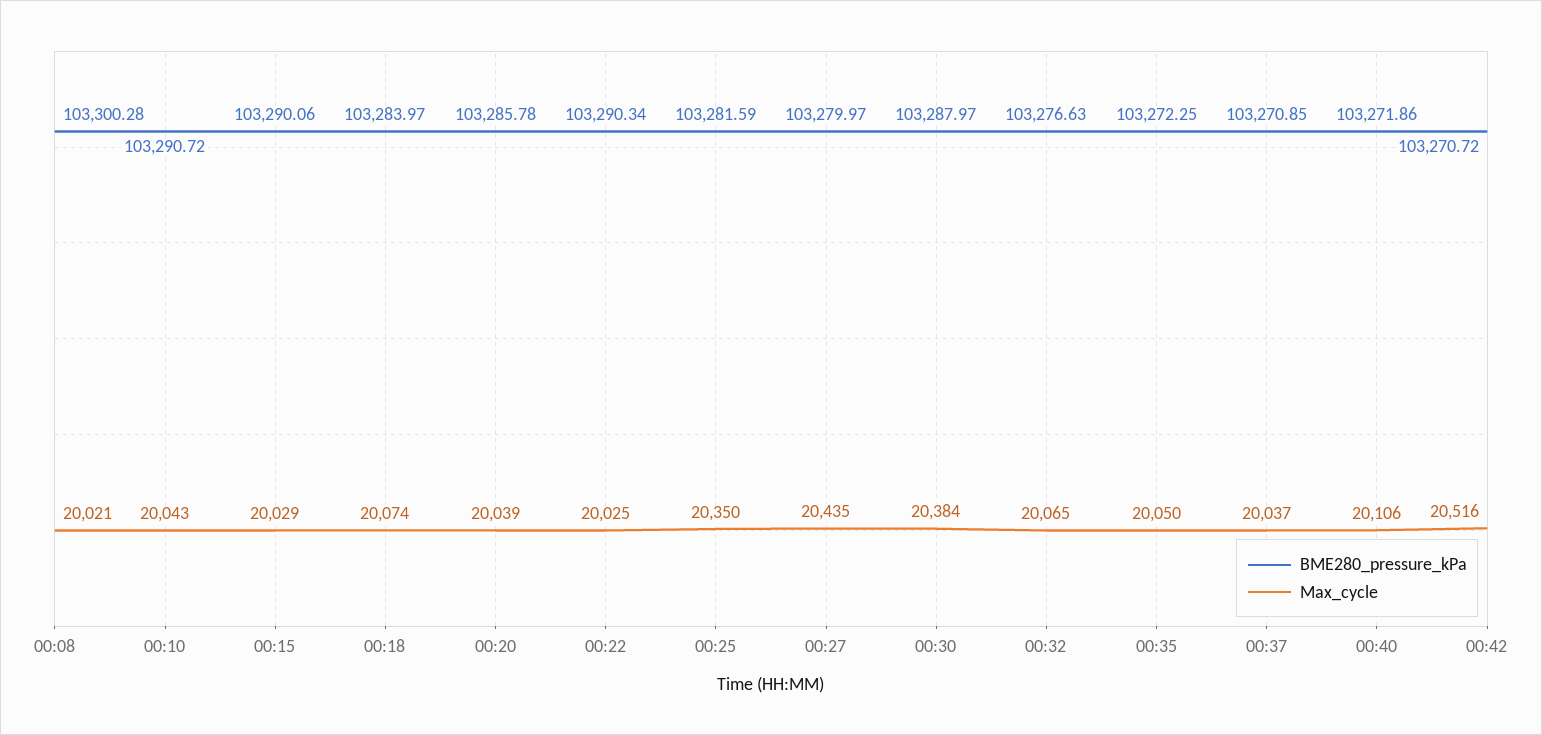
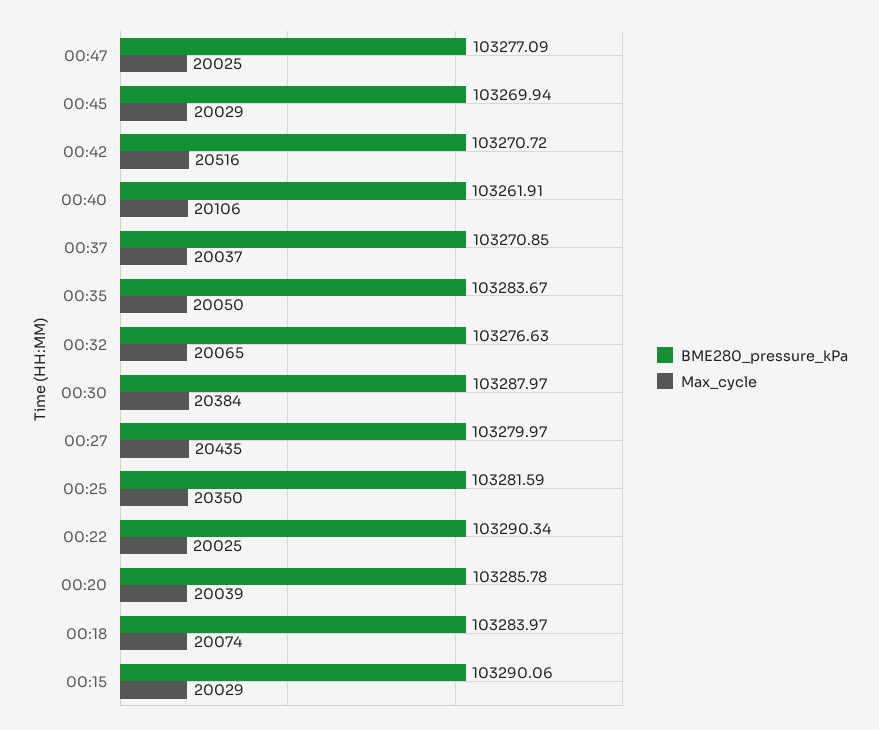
BME280_pressure_kPa, 00:08: 103300.28 -> none
Max_cycle, 00:08: 20021 -> none
BME280_pressure_kPa, 00:10: 103290.72 -> none
Max_cycle, 00:10: 20043 -> none
BME280_pressure_kPa, 00:35: 103272.25 -> 103283.67
BME280_pressure_kPa, 00:40: 103271.86 -> 103261.91
BME280_pressure_kPa, 00:47: none -> 103277.09
Max_cycle, 00:47: none -> 20025
BME280_pressure_kPa, 00:45: none -> 103269.94
Max_cycle, 00:45: none -> 20029

